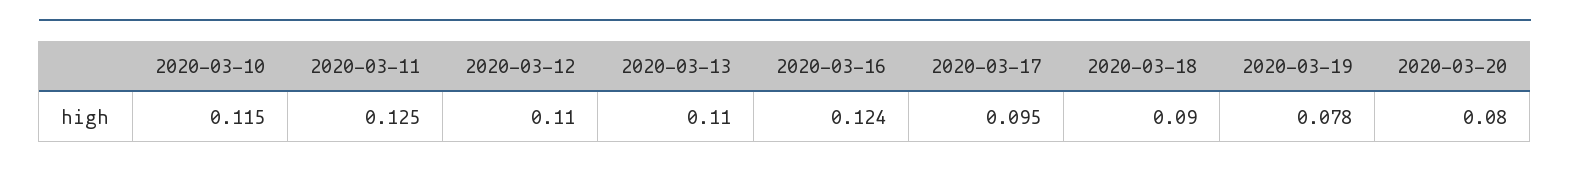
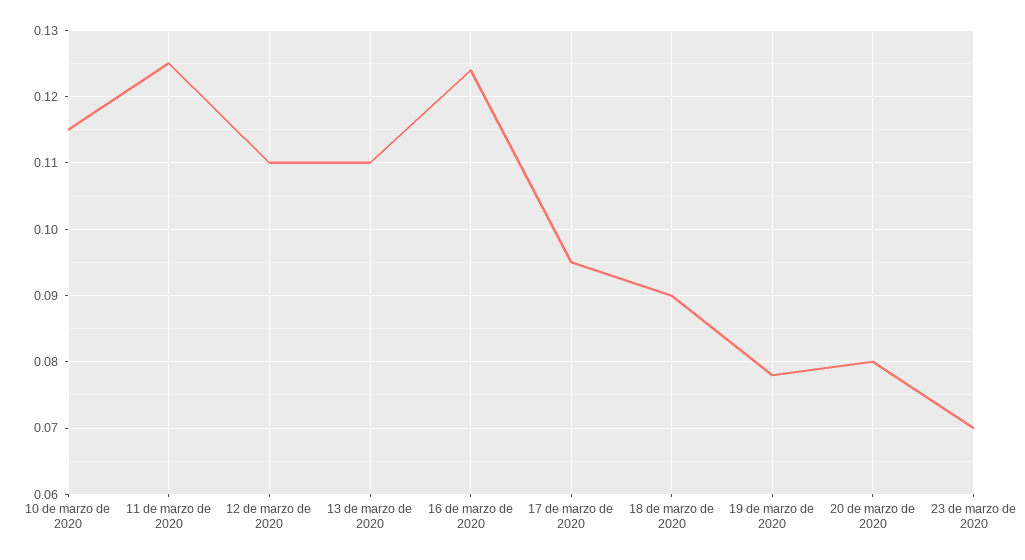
23 de marzo de 2020: none -> 0.07

